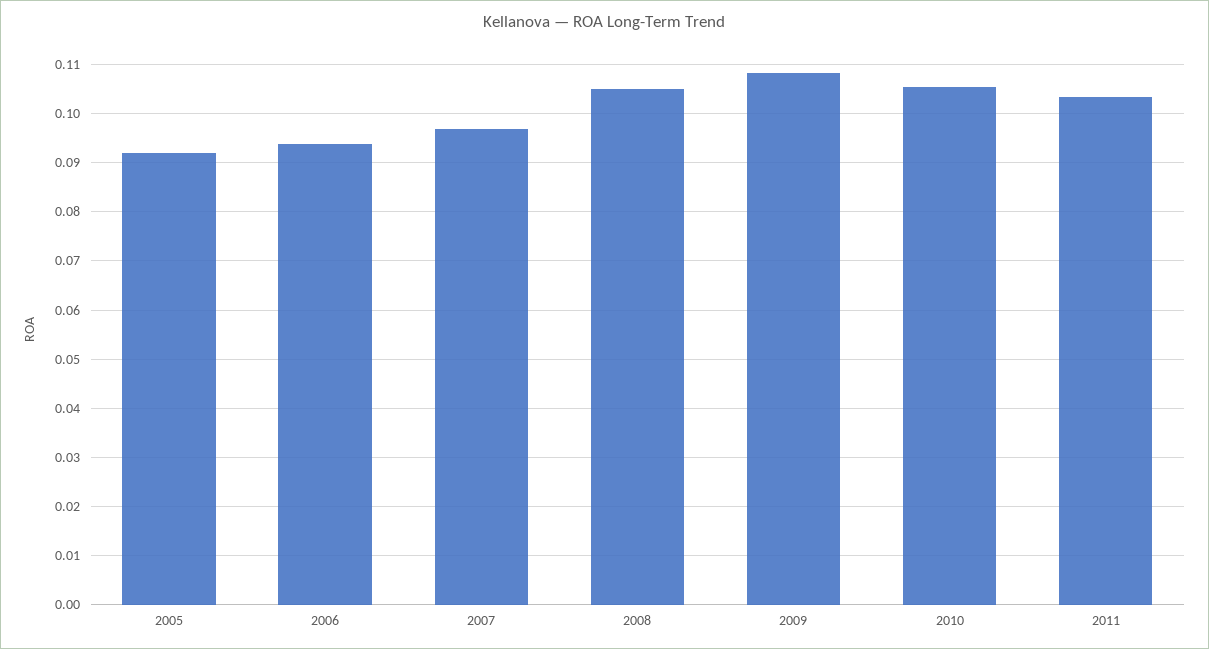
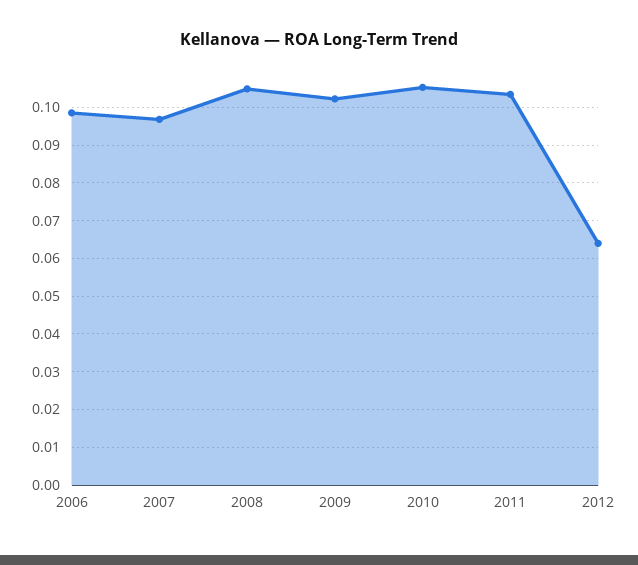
2005: 0.092 -> none
2006: 0.094 -> 0.098
2009: 0.108 -> 0.102
2012: none -> 0.064

